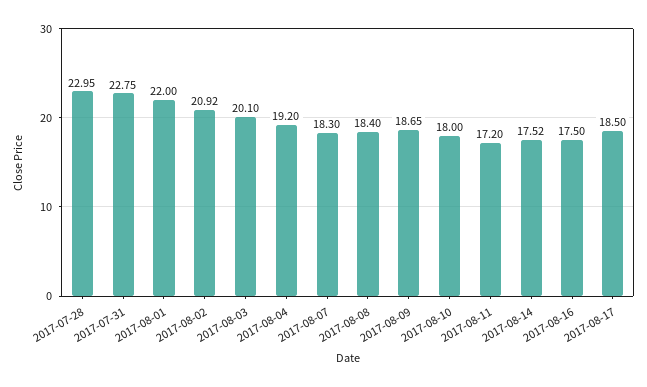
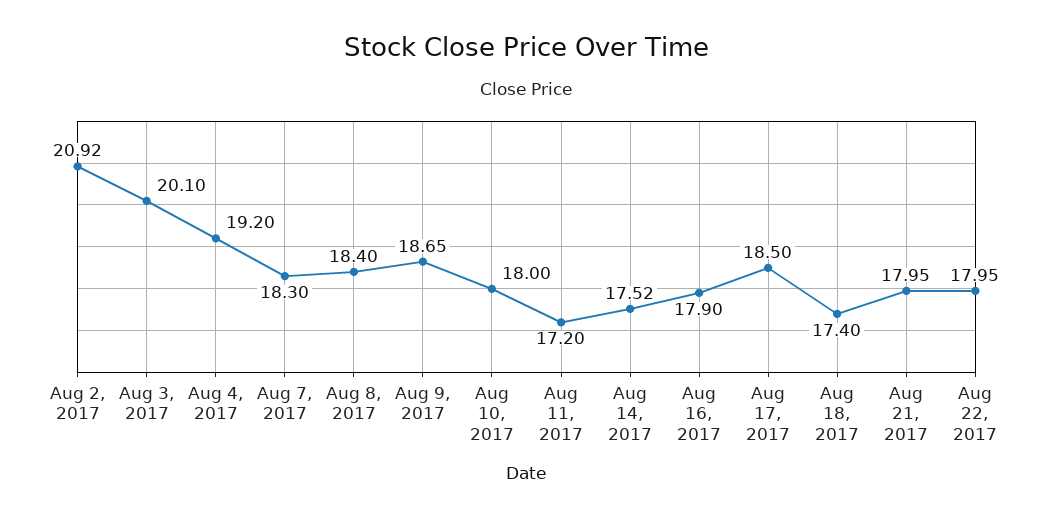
2017-07-28: 22.95 -> none
2017-07-31: 22.75 -> none
2017-08-01: 22 -> none
2017-08-16: 17.5 -> 17.9
Aug 18, 2017: none -> 17.4
Aug 21, 2017: none -> 17.95
Aug 22, 2017: none -> 17.95

